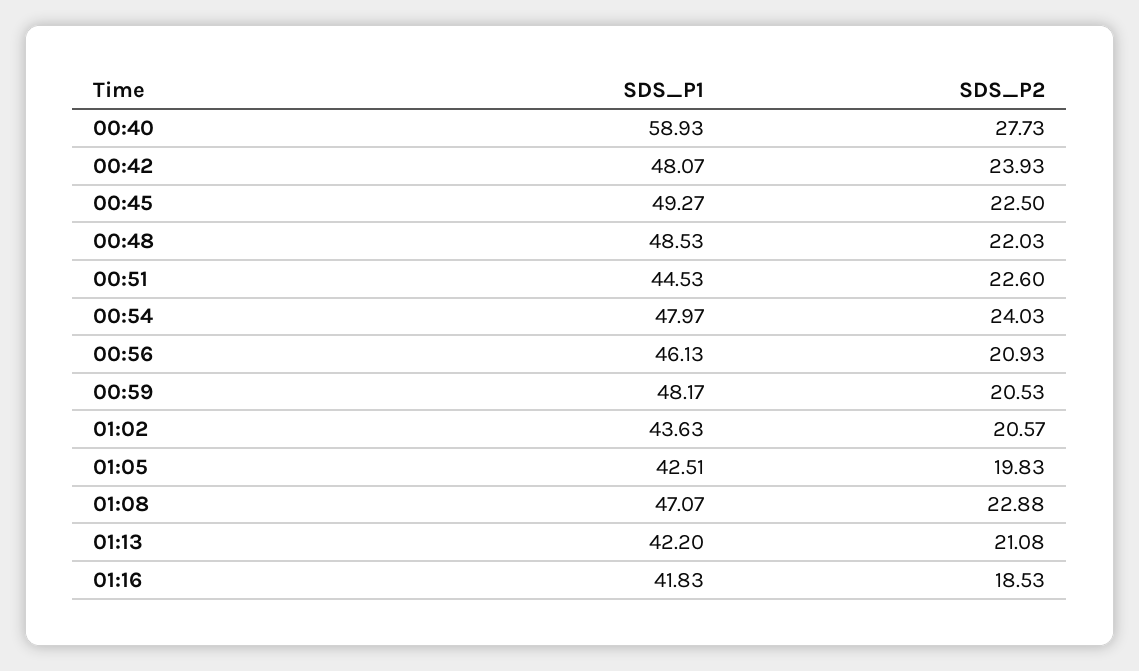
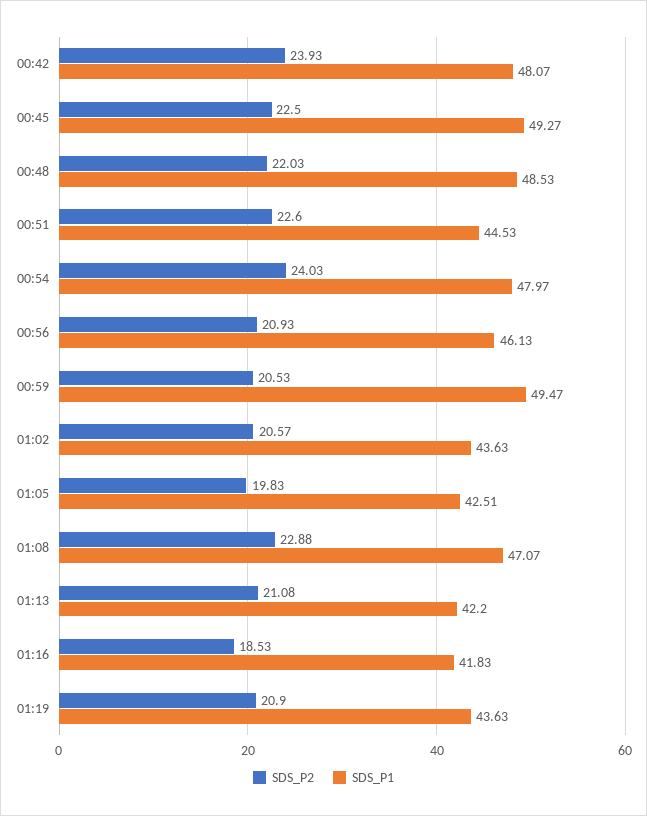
SDS_P1, 00:40: 58.93 -> none
SDS_P2, 00:40: 27.73 -> none
SDS_P1, 00:59: 48.17 -> 49.47
SDS_P2, 01:19: none -> 20.9
SDS_P1, 01:19: none -> 43.63

